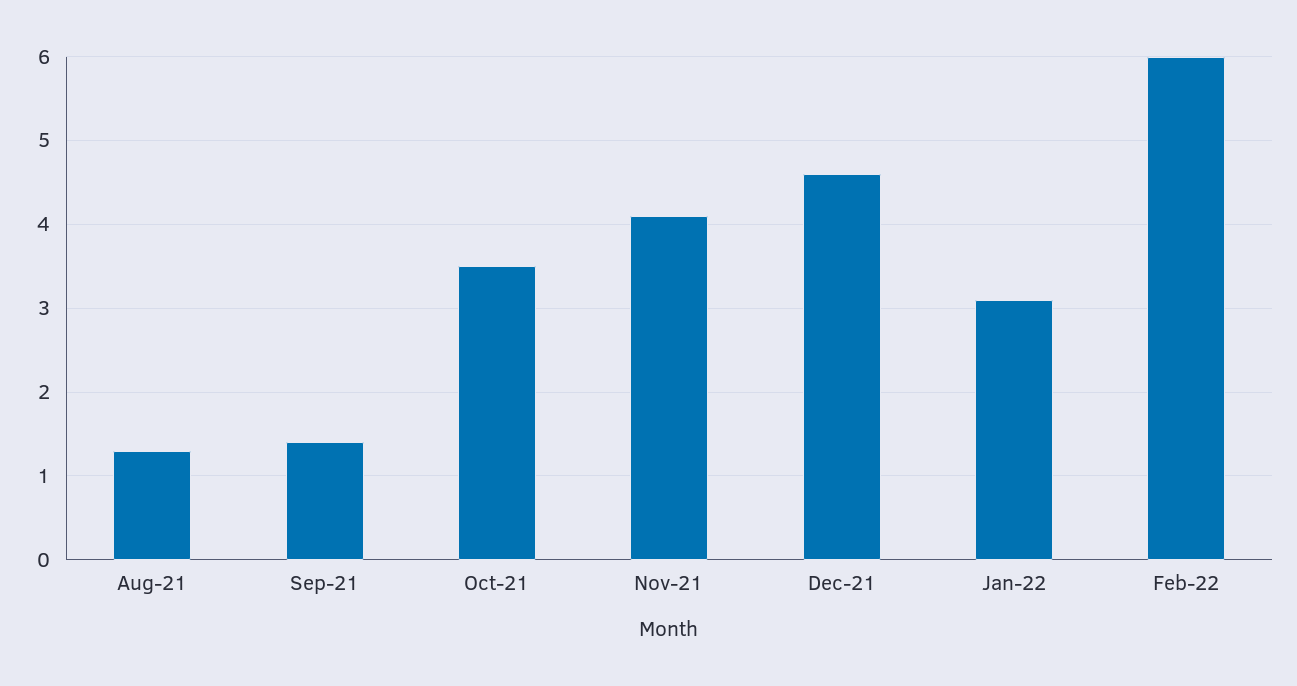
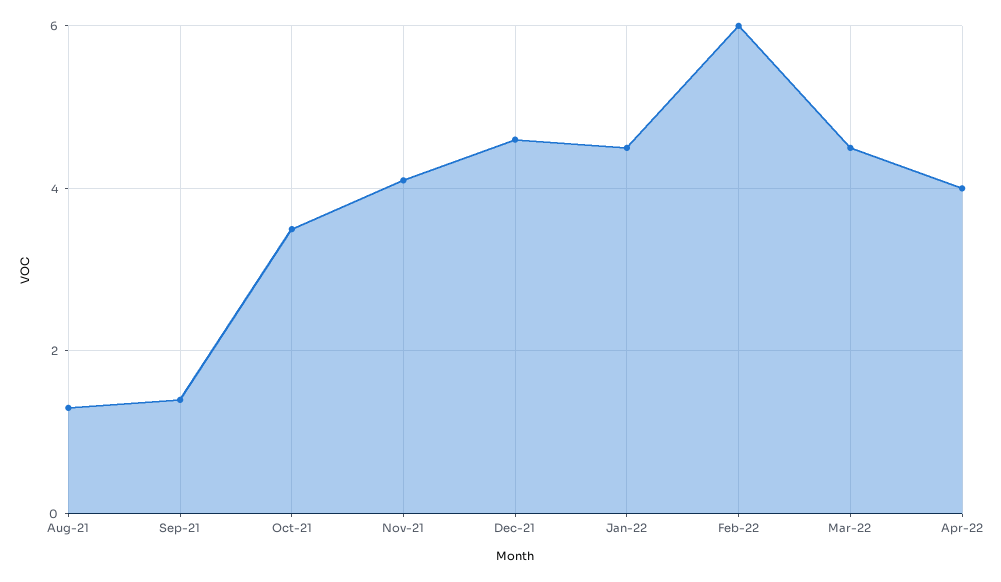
Jan-22: 3.1 -> 4.5
Mar-22: none -> 4.5
Apr-22: none -> 4

